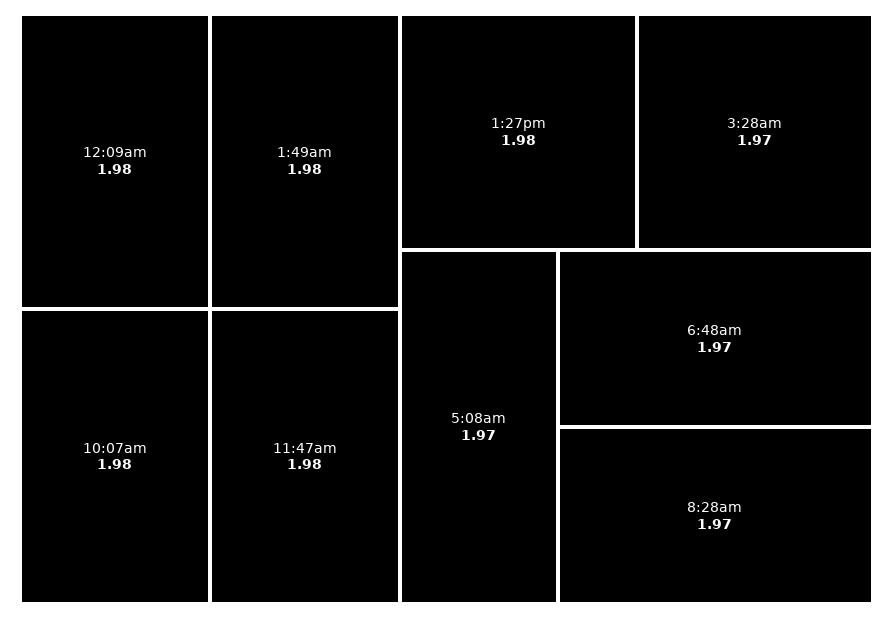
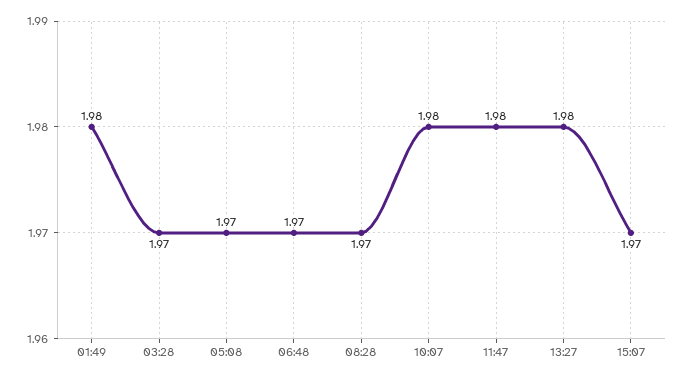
12:09am: 1.98 -> none
15:07: none -> 1.97

